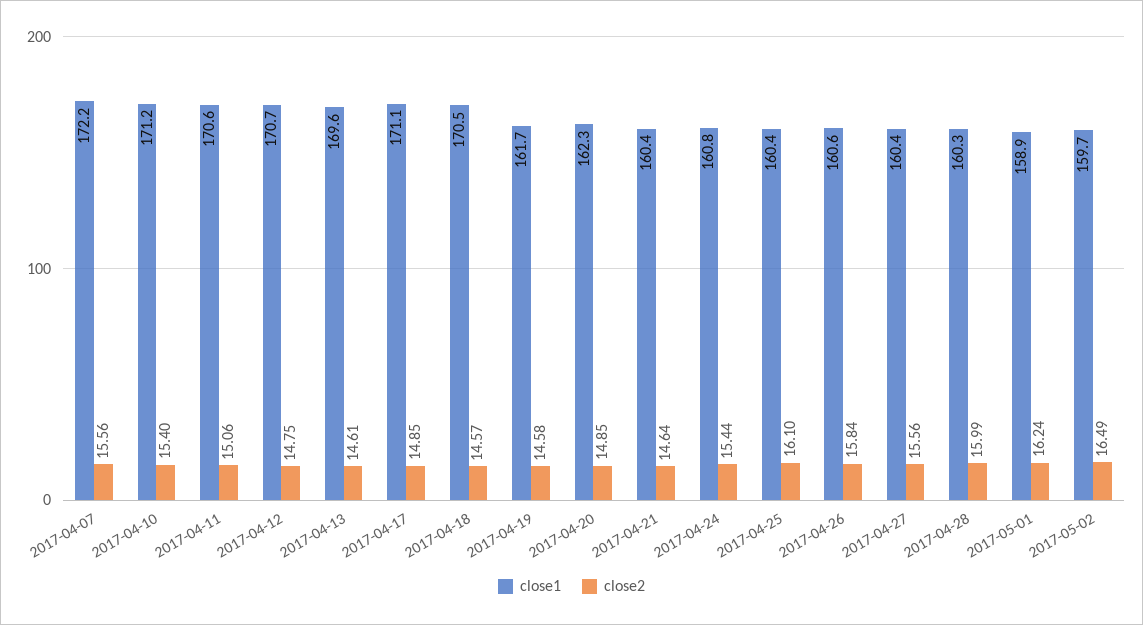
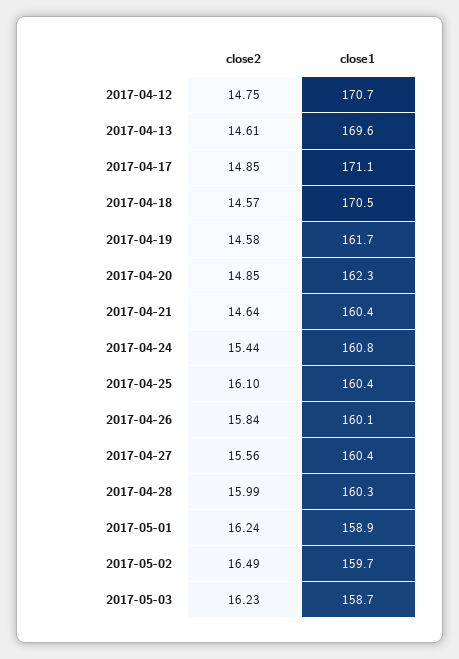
close1, 2017-04-07: 172.2 -> none
close2, 2017-04-07: 15.56 -> none
close1, 2017-04-10: 171.2 -> none
close2, 2017-04-10: 15.4 -> none
close1, 2017-04-11: 170.6 -> none
close2, 2017-04-11: 15.06 -> none
close1, 2017-04-26: 160.6 -> 160.1
close2, 2017-05-03: none -> 16.23
close1, 2017-05-03: none -> 158.7

